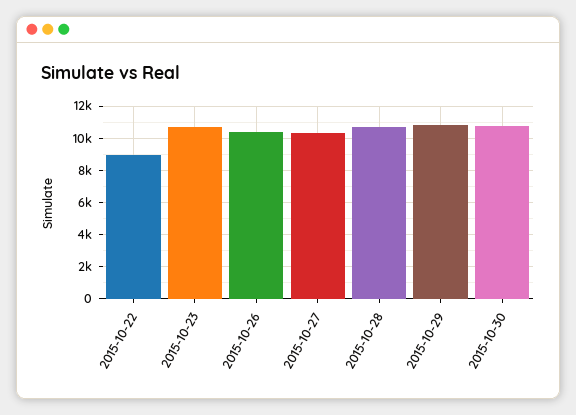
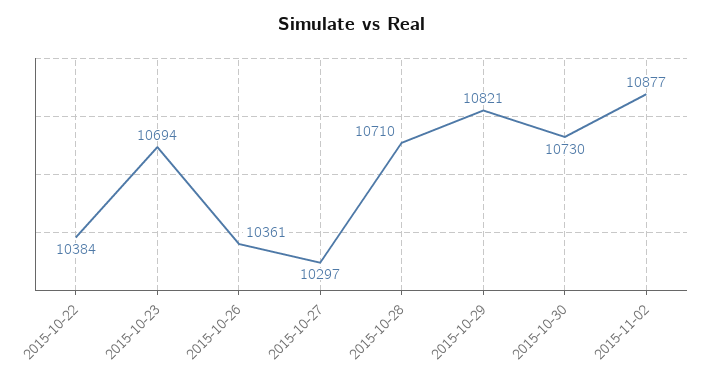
2015-10-22: 9000 -> 10384
2015-11-02: none -> 10877

